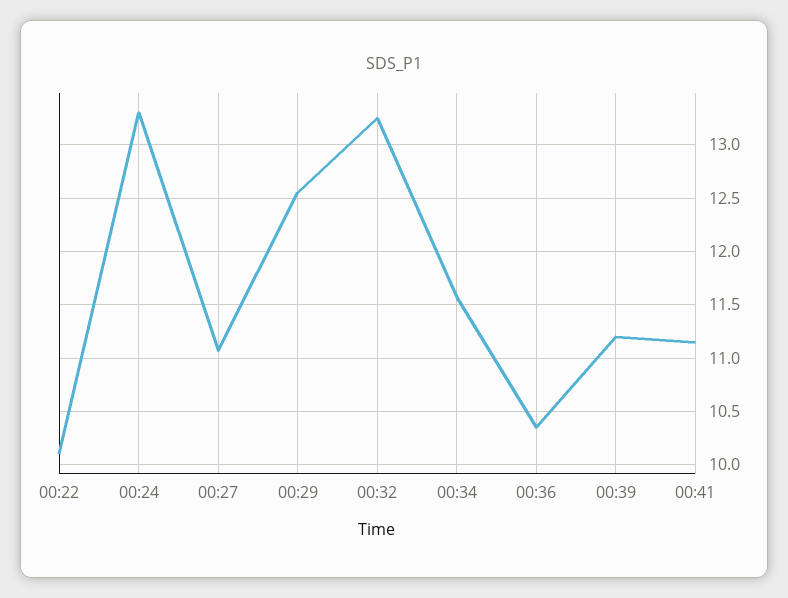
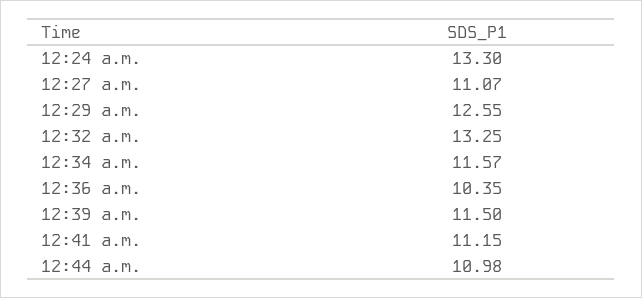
00:22: 10.1 -> none
00:39: 11.2 -> 11.5
12:44 a.m.: none -> 10.98

